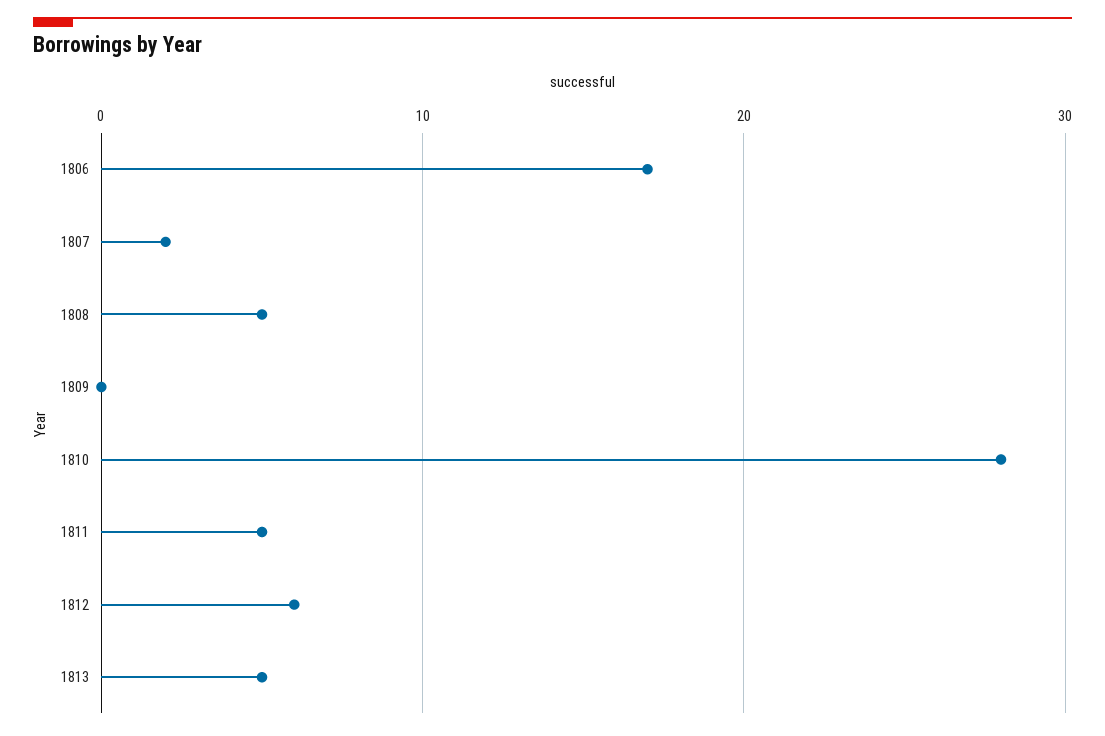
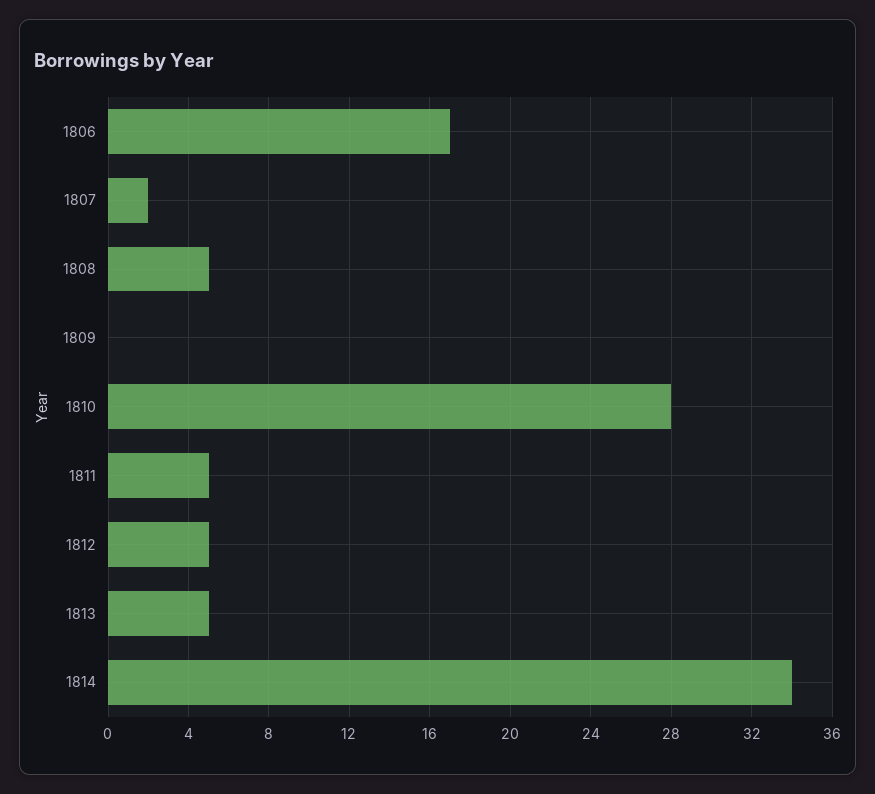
1812: 6 -> 5
1814: none -> 34

